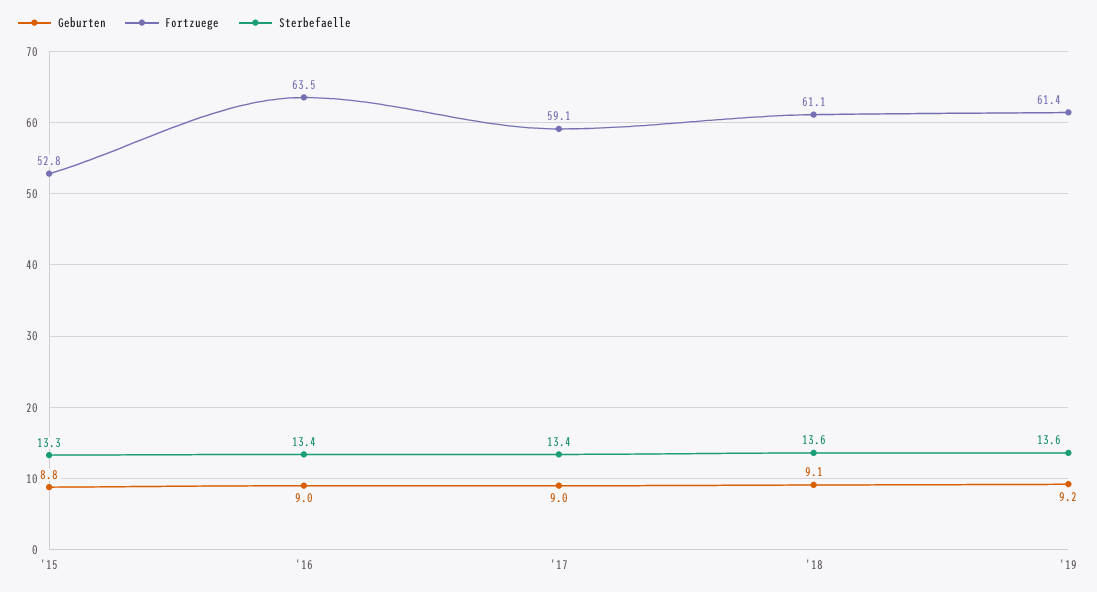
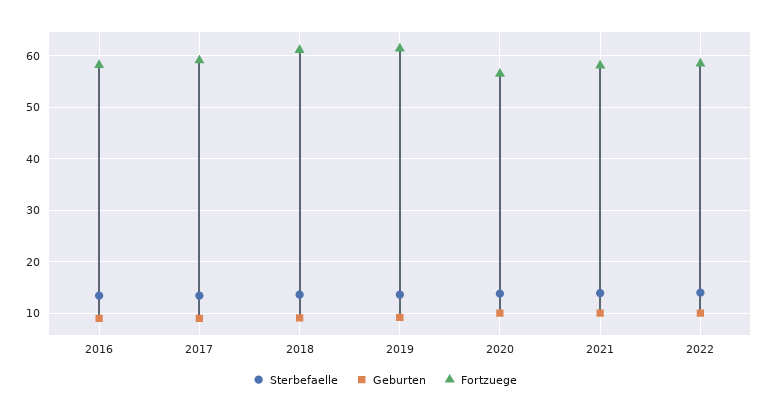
Geburten, '15: 8.8 -> none
Fortzuege, '15: 52.8 -> none
Sterbefaelle, '15: 13.3 -> none
Fortzuege, '16: 63.5 -> 58
Sterbefaelle, 2020: none -> 14
Geburten, 2020: none -> 10
Fortzuege, 2020: none -> 56
Sterbefaelle, 2021: none -> 14
Geburten, 2021: none -> 10
Fortzuege, 2021: none -> 58
Sterbefaelle, 2022: none -> 14
Geburten, 2022: none -> 10
Fortzuege, 2022: none -> 58

